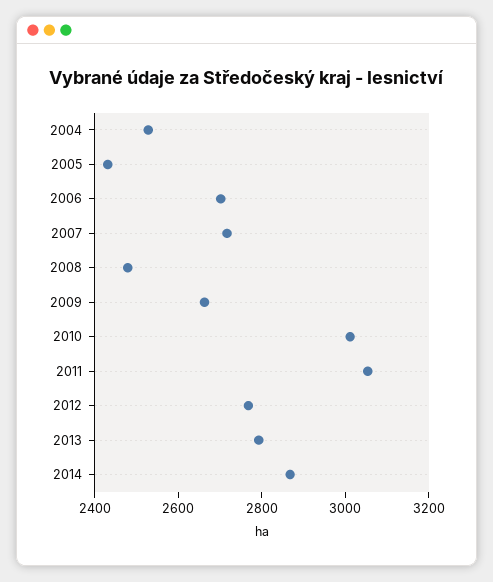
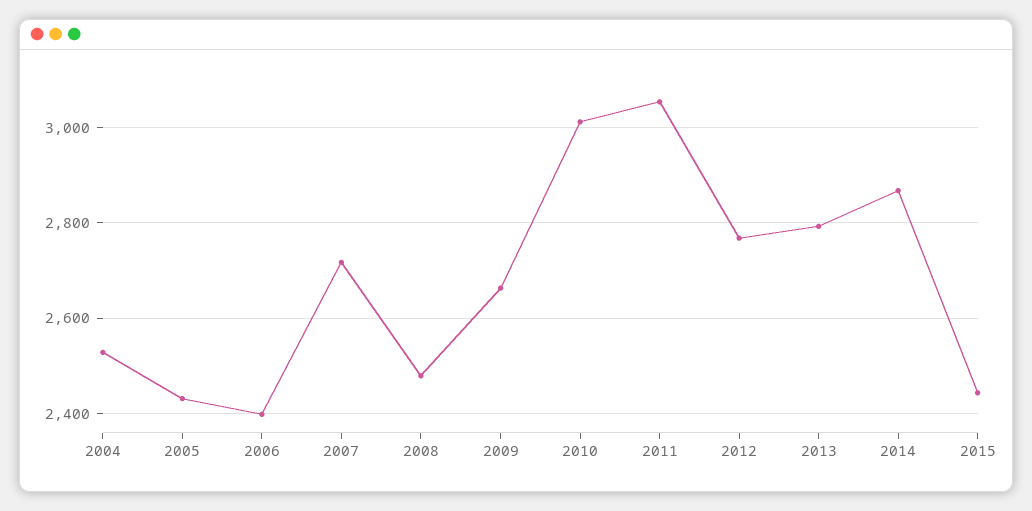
2006: 2700 -> 2400
2015: none -> 2440

